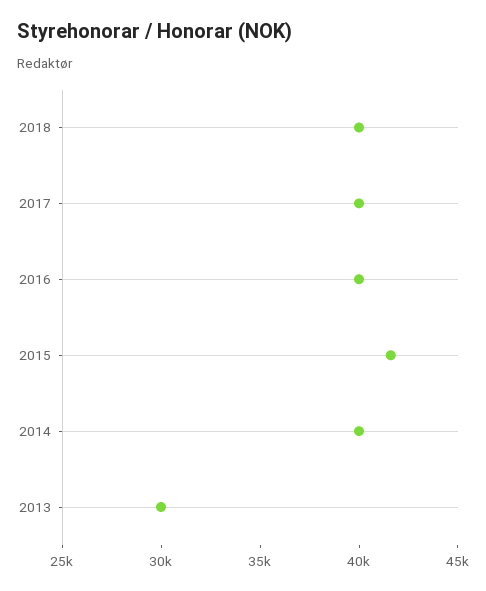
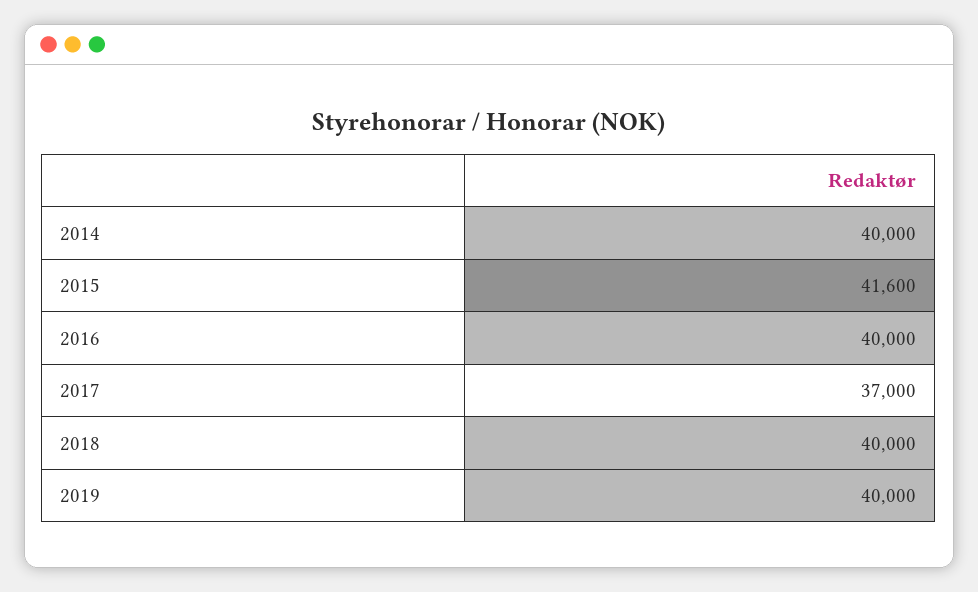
2017: 40000 -> 37000
2013: 30000 -> none
2019: none -> 40000

